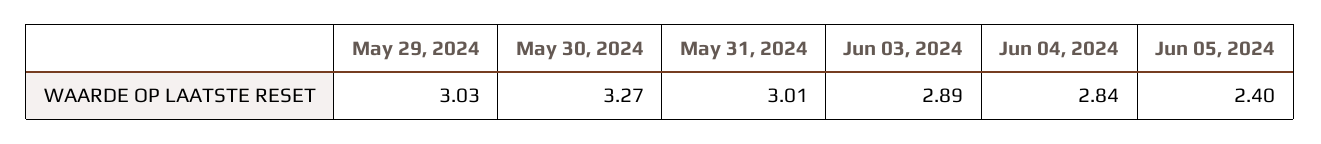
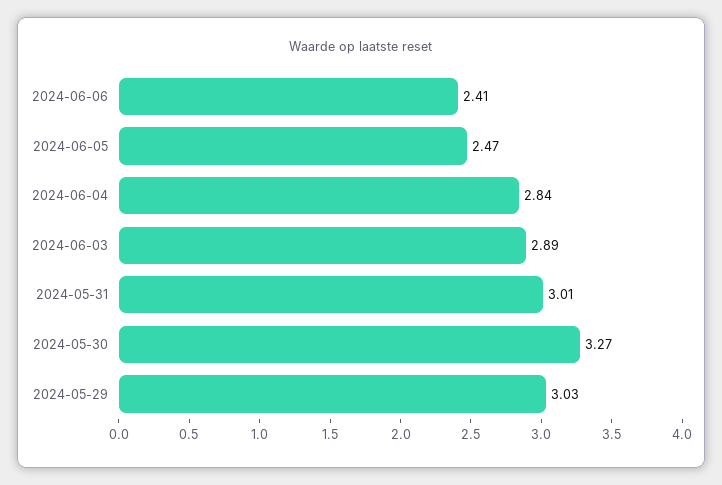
Jun 05, 2024: 2.4 -> 2.47
2024-06-06: none -> 2.41

